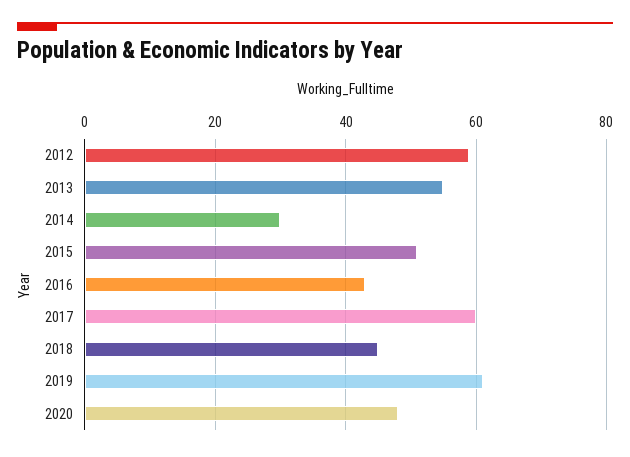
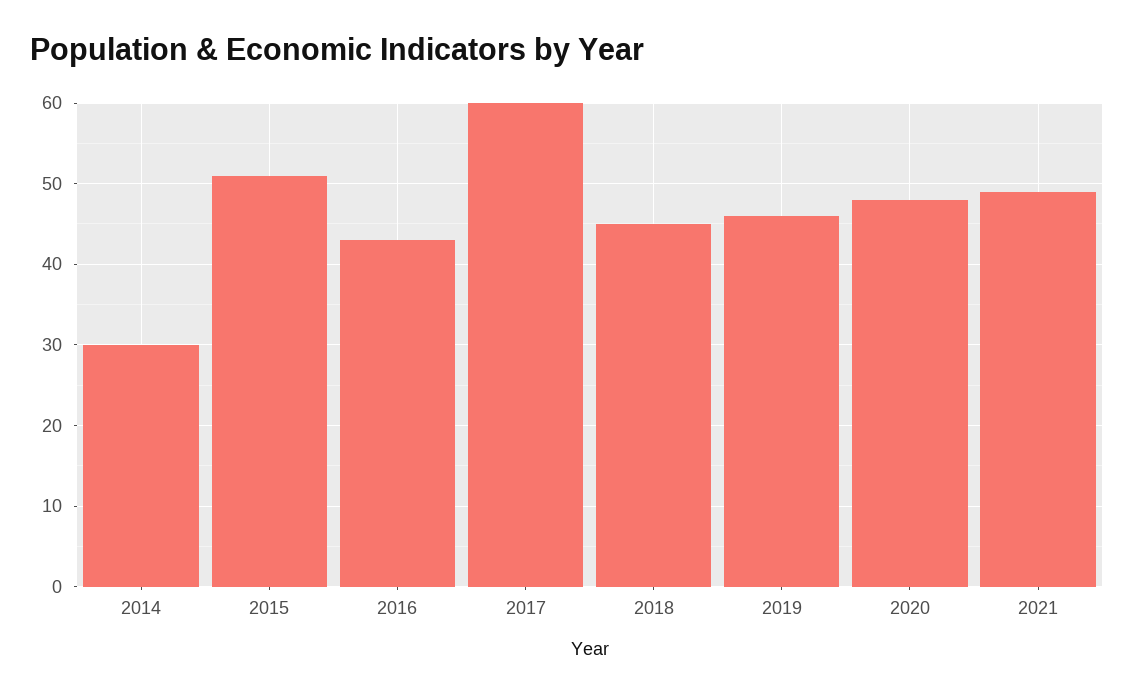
2012: 60 -> none
2013: 55 -> none
2019: 60 -> 46
2021: none -> 49

